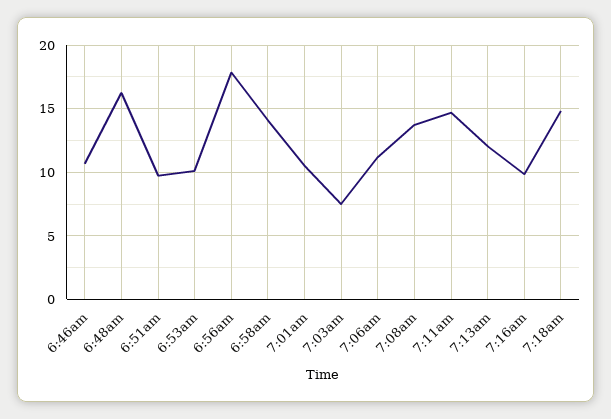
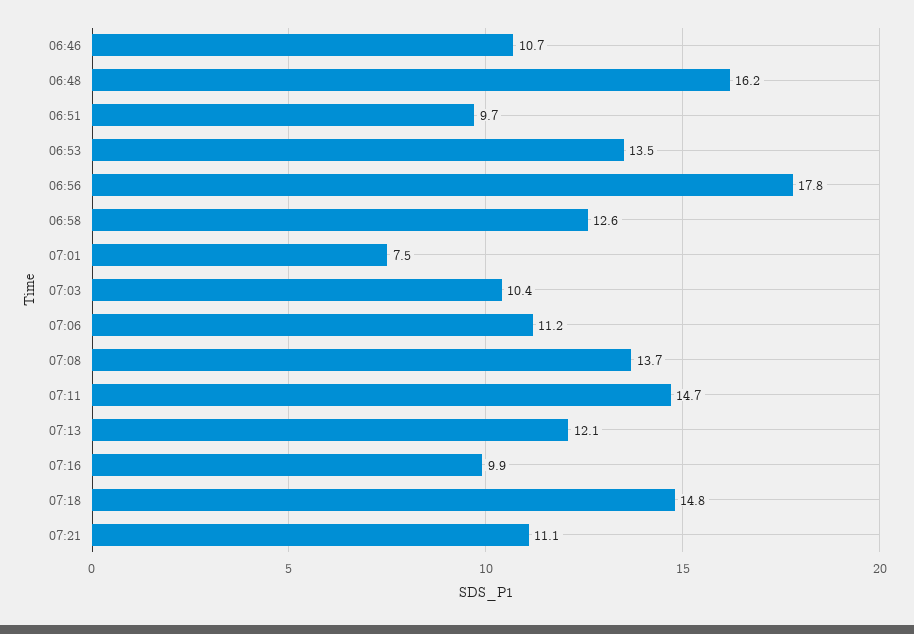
6:53am: 10 -> 13.5
6:58am: 14 -> 12.6
7:01am: 10.5 -> 7.5
7:03am: 7.5 -> 10.4
07:21: none -> 11.1

